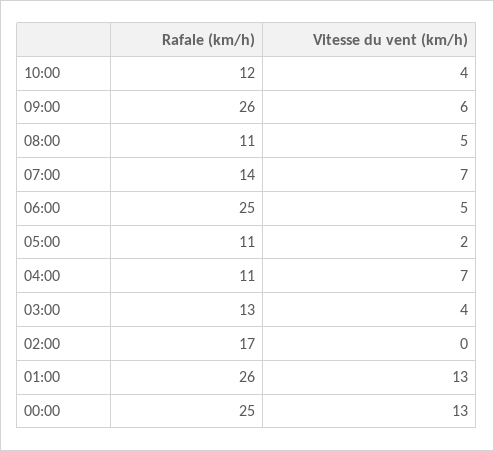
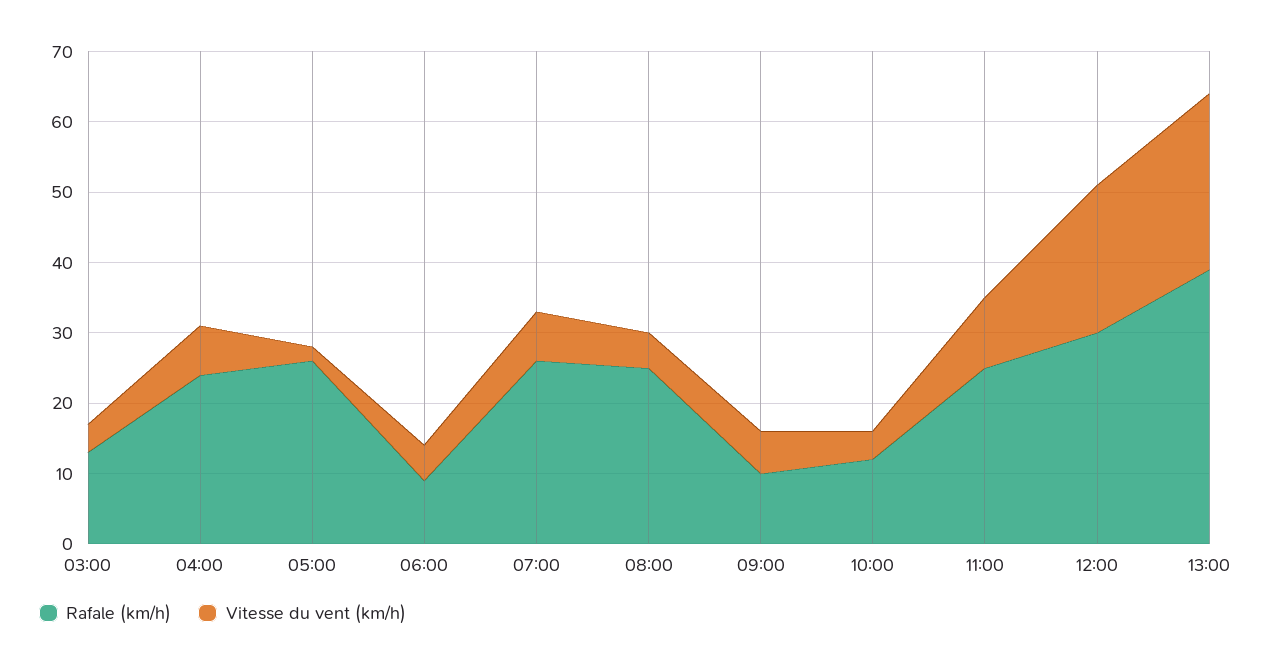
Rafale (km/h), 09:00: 26 -> 10
Rafale (km/h), 08:00: 11 -> 25
Rafale (km/h), 07:00: 14 -> 25
Rafale (km/h), 06:00: 25 -> 10
Rafale (km/h), 05:00: 11 -> 25
Rafale (km/h), 04:00: 11 -> 25
Rafale (km/h), 02:00: 17 -> none
Vitesse du vent (km/h), 02:00: 0 -> none
Rafale (km/h), 01:00: 26 -> none
Vitesse du vent (km/h), 01:00: 13 -> none
Rafale (km/h), 00:00: 25 -> none
Vitesse du vent (km/h), 00:00: 13 -> none
Rafale (km/h), 11:00: none -> 25
Vitesse du vent (km/h), 11:00: none -> 10
Rafale (km/h), 12:00: none -> 30
Vitesse du vent (km/h), 12:00: none -> 20
Rafale (km/h), 13:00: none -> 40
Vitesse du vent (km/h), 13:00: none -> 25

